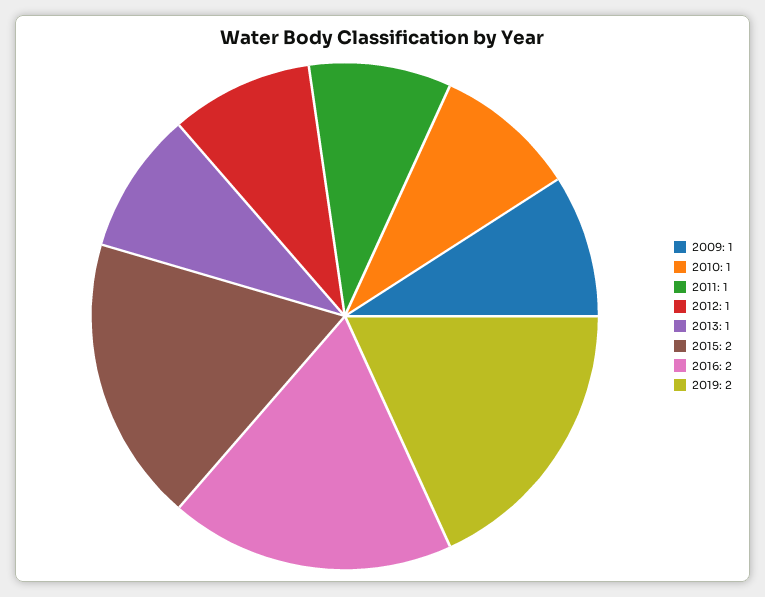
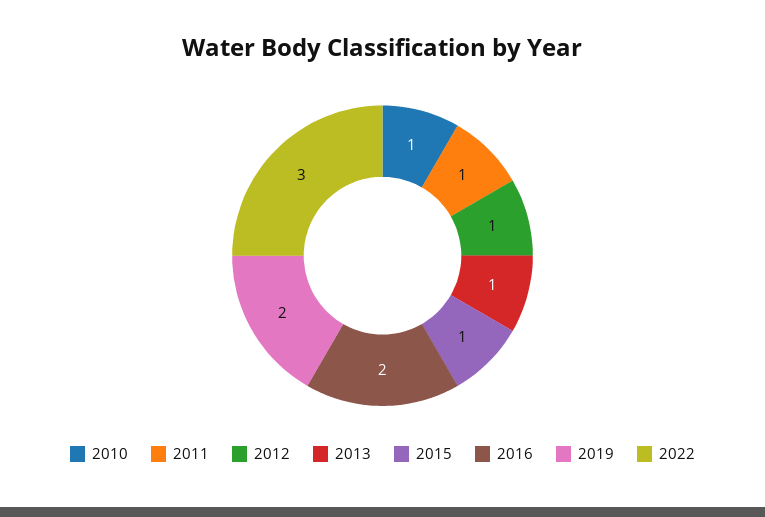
2009: 1 -> none
2015: 2 -> 1
2022: none -> 3

